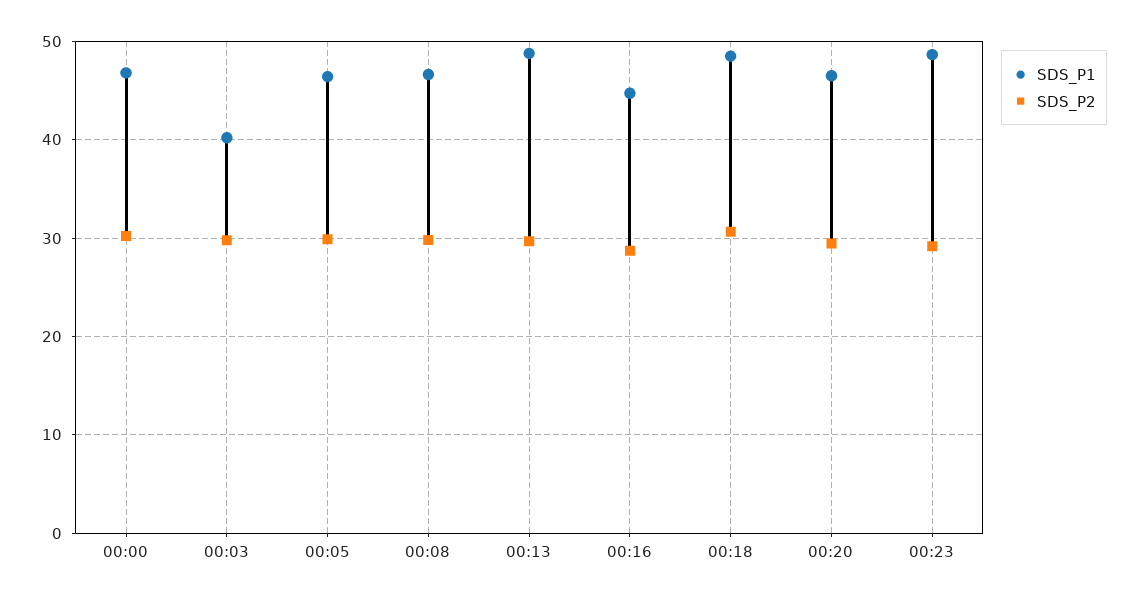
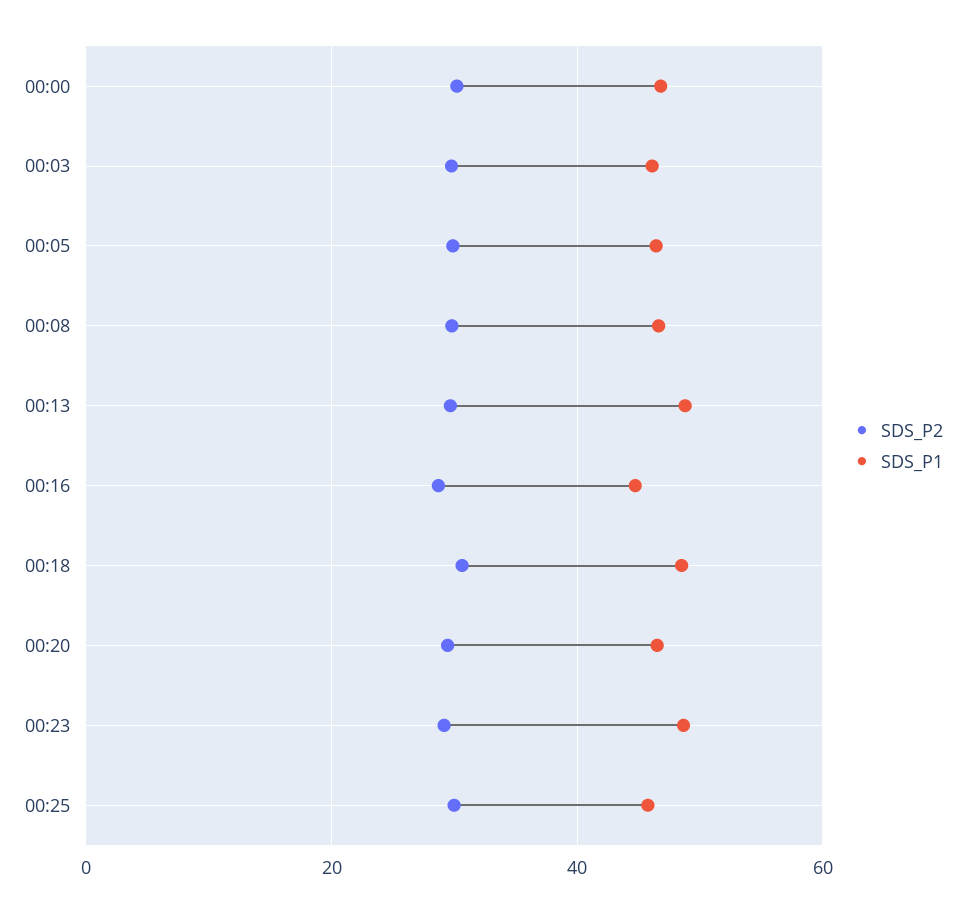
SDS_P1, 00:03: 40 -> 46
SDS_P2, 00:25: none -> 30
SDS_P1, 00:25: none -> 46

